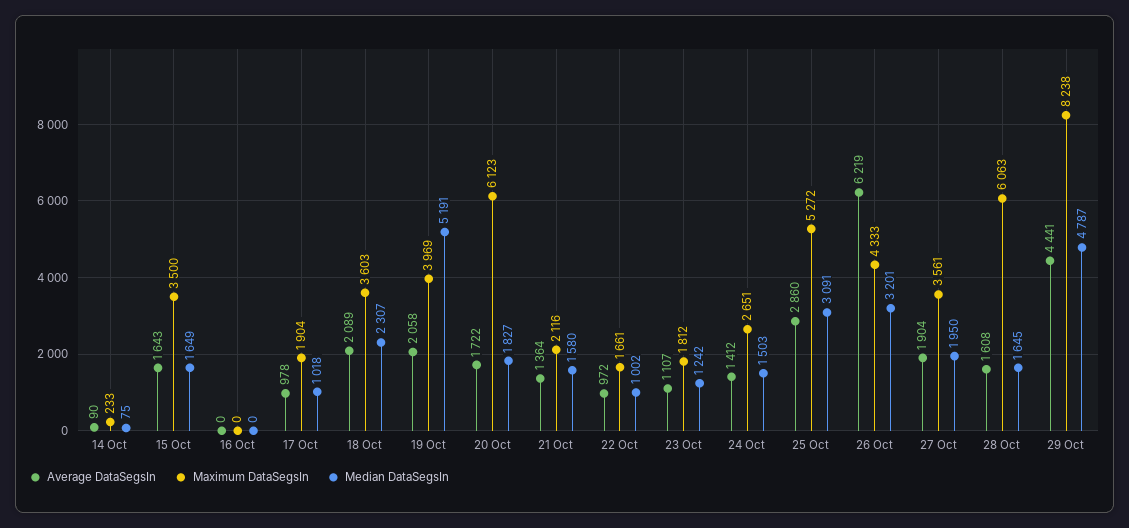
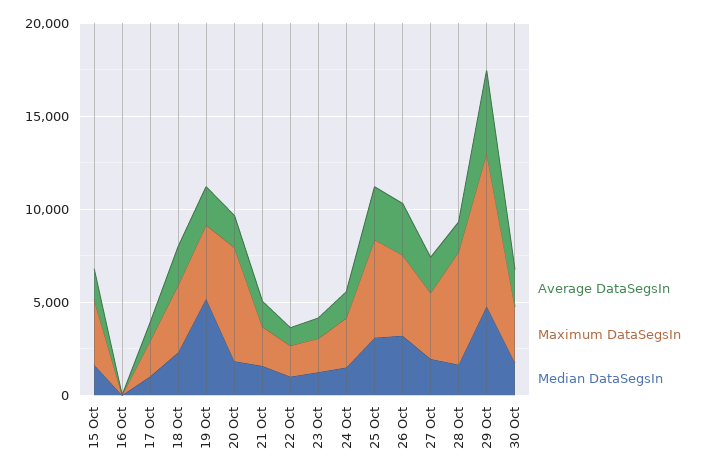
Average DataSegsIn, 14 Oct: 90 -> none
Maximum DataSegsIn, 14 Oct: 233 -> none
Median DataSegsIn, 14 Oct: 75 -> none
Average DataSegsIn, 26 Oct: 6219 -> 3000
Average DataSegsIn, 30 Oct: none -> 2000
Maximum DataSegsIn, 30 Oct: none -> 3000
Median DataSegsIn, 30 Oct: none -> 2000

